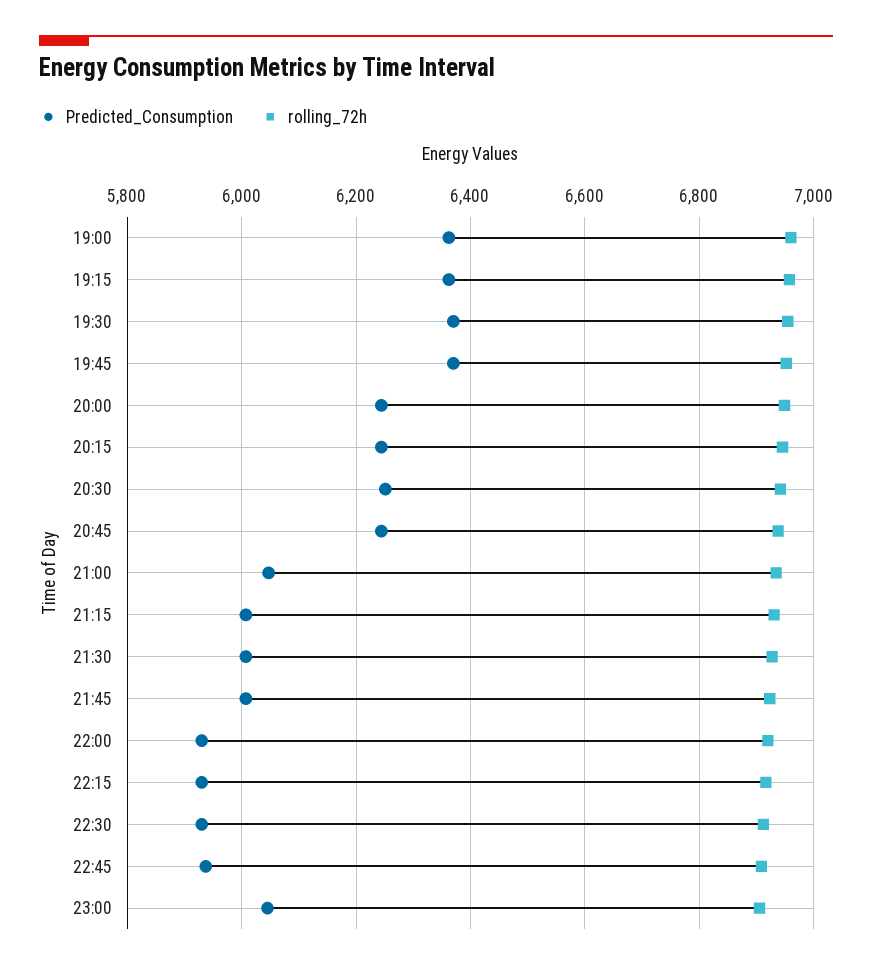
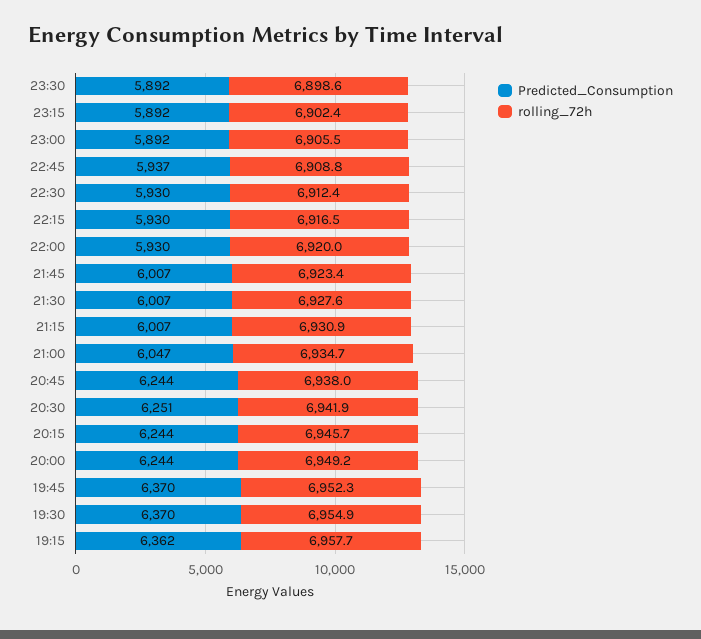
Predicted_Consumption, 19:00: 6360 -> none
rolling_72h, 19:00: 6960 -> none
Predicted_Consumption, 23:00: 6040 -> 5892
Predicted_Consumption, 23:30: none -> 5892
rolling_72h, 23:30: none -> 6898.6
Predicted_Consumption, 23:15: none -> 5892
rolling_72h, 23:15: none -> 6902.4

